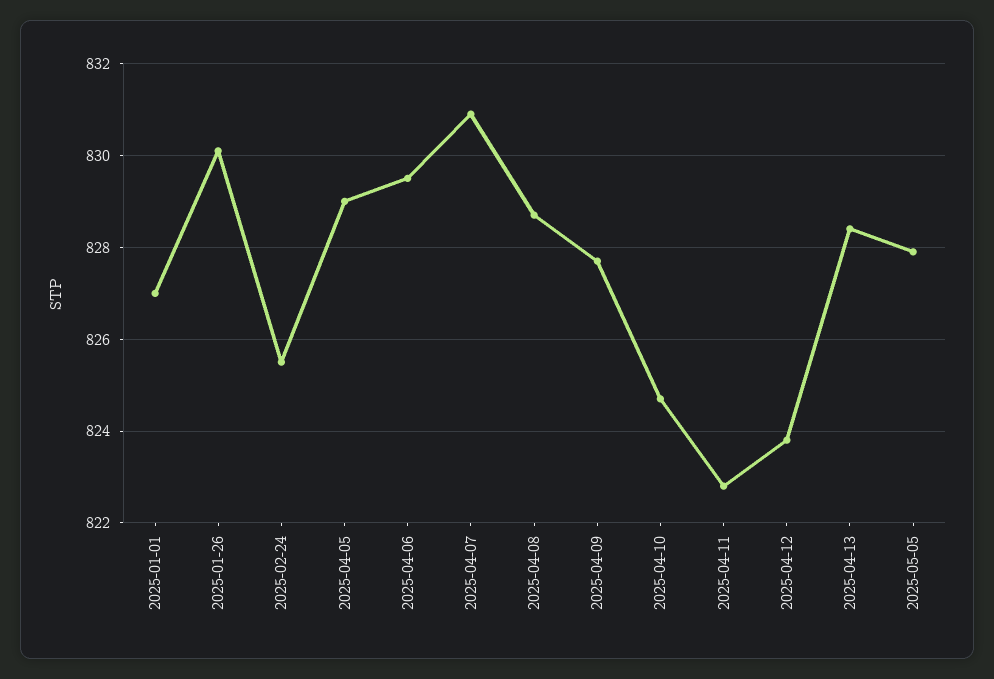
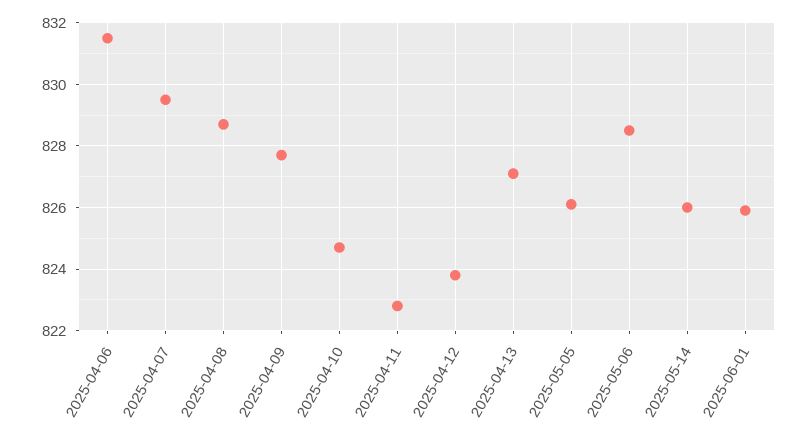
2025-01-01: 827 -> none
2025-01-26: 830 -> none
2025-02-24: 825.5 -> none
2025-04-05: 829 -> none
2025-04-06: 829.5 -> 831.5
2025-04-07: 831 -> 829.5
2025-04-13: 828.5 -> 827
2025-05-05: 828 -> 826
2025-05-06: none -> 828.5
2025-05-14: none -> 826
2025-06-01: none -> 826

